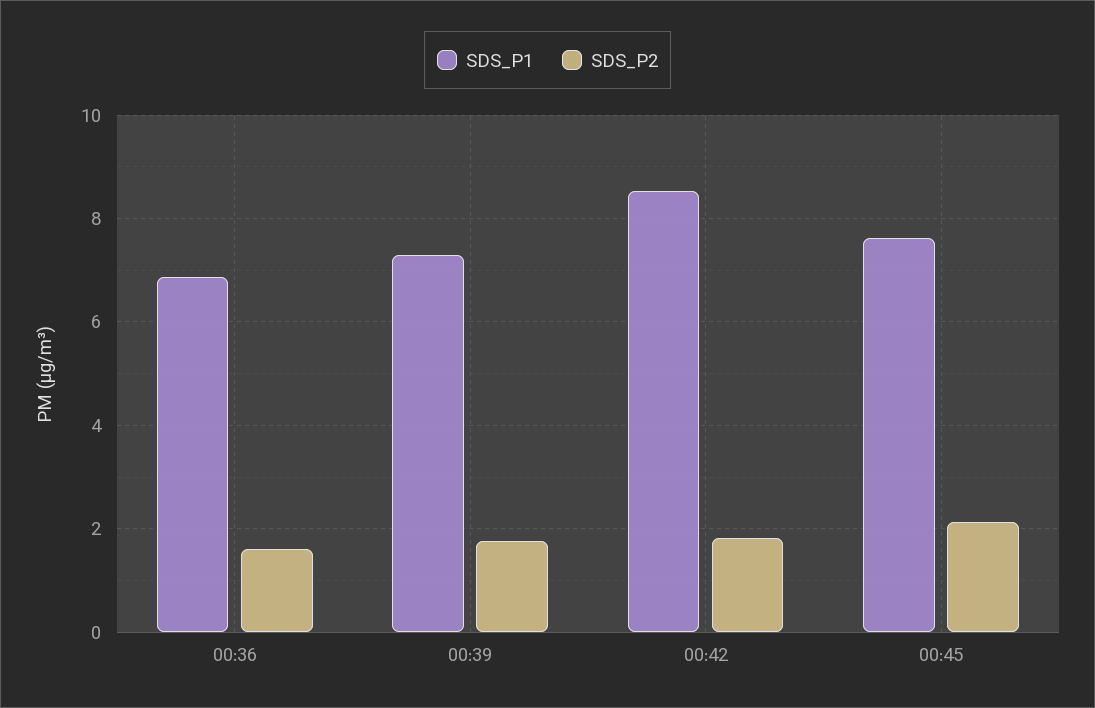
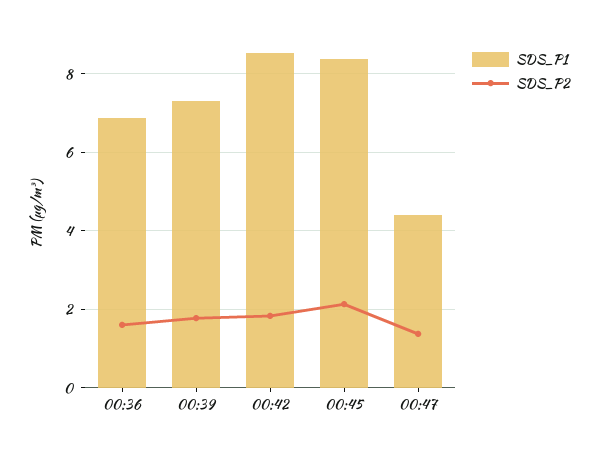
SDS_P1, 00:45: 7.6 -> 8.4
SDS_P1, 00:47: none -> 4.4
SDS_P2, 00:47: none -> 1.4

